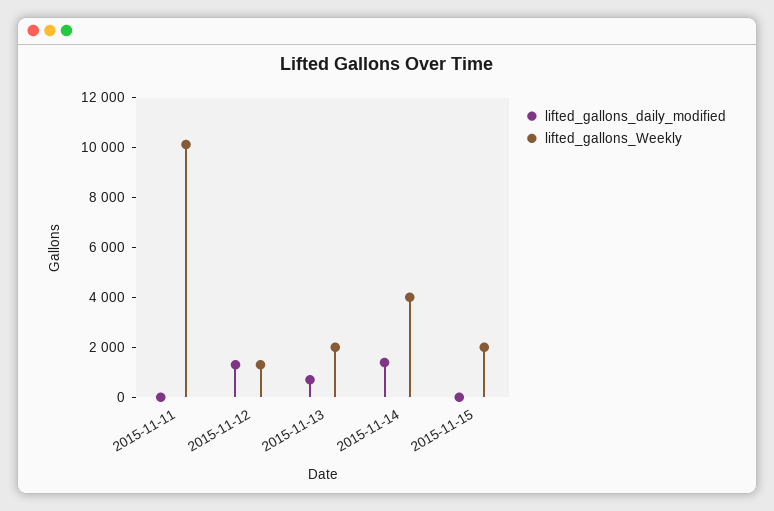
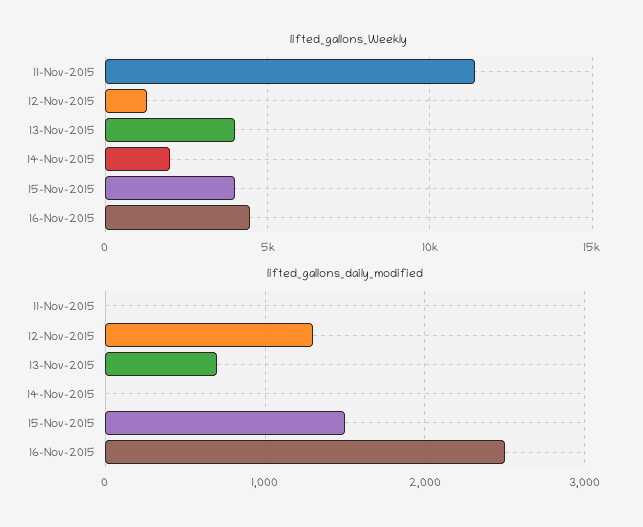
lifted_gallons_Weekly, 2015-11-11: 10000 -> 11500
lifted_gallons_Weekly, 2015-11-13: 2000 -> 4000
lifted_gallons_daily_modified, 2015-11-14: 1500 -> 0
lifted_gallons_Weekly, 2015-11-14: 4000 -> 2000
lifted_gallons_daily_modified, 2015-11-15: 0 -> 1500
lifted_gallons_Weekly, 2015-11-15: 2000 -> 4000
lifted_gallons_Weekly, 16-Nov-2015: none -> 4500
lifted_gallons_daily_modified, 16-Nov-2015: none -> 2500

